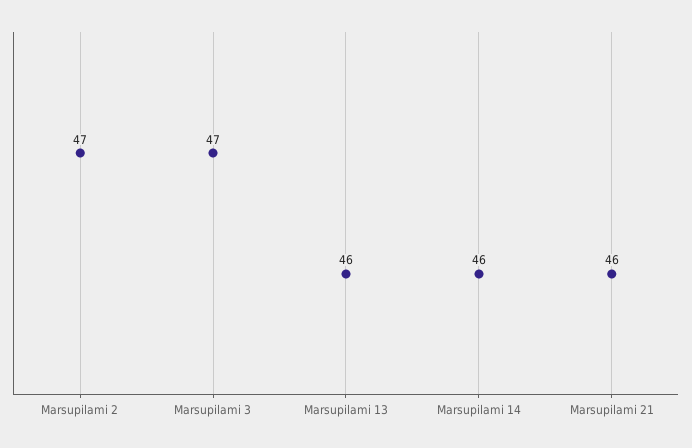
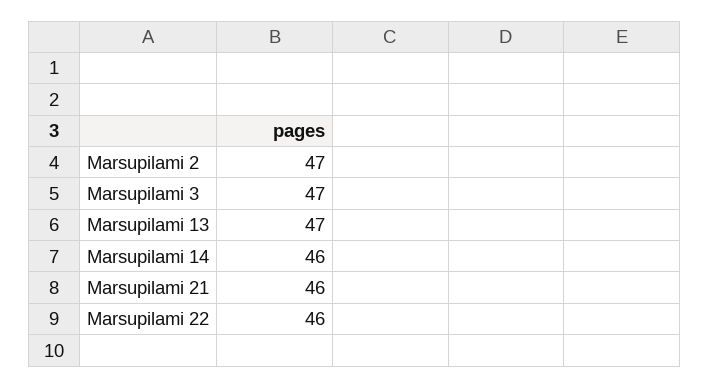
Marsupilami 13: 46 -> 47
Marsupilami 22: none -> 46

